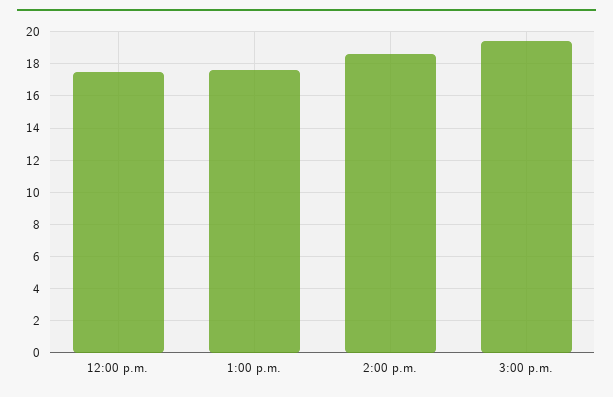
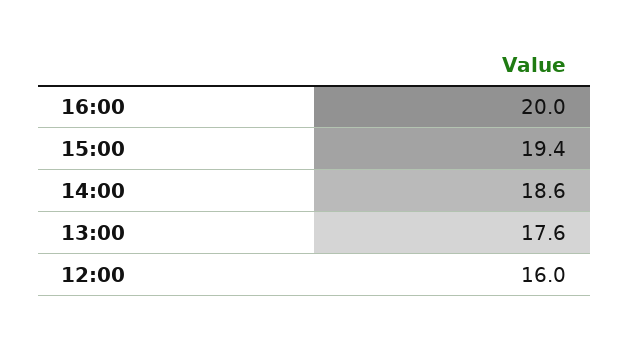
12:00 p.m.: 17.5 -> 16
16:00: none -> 20

